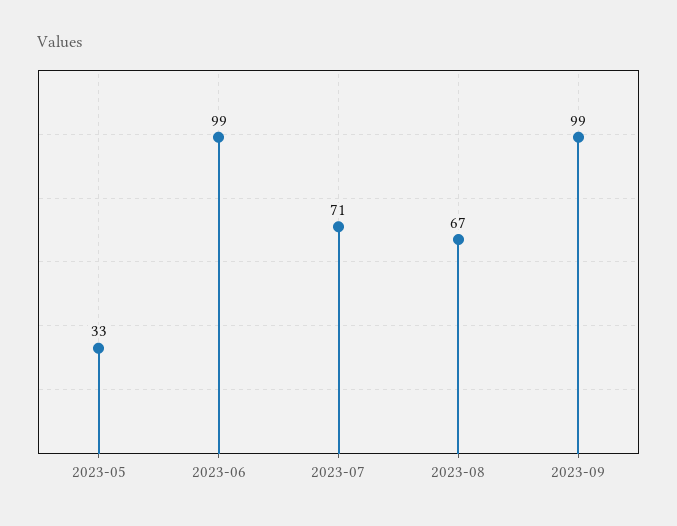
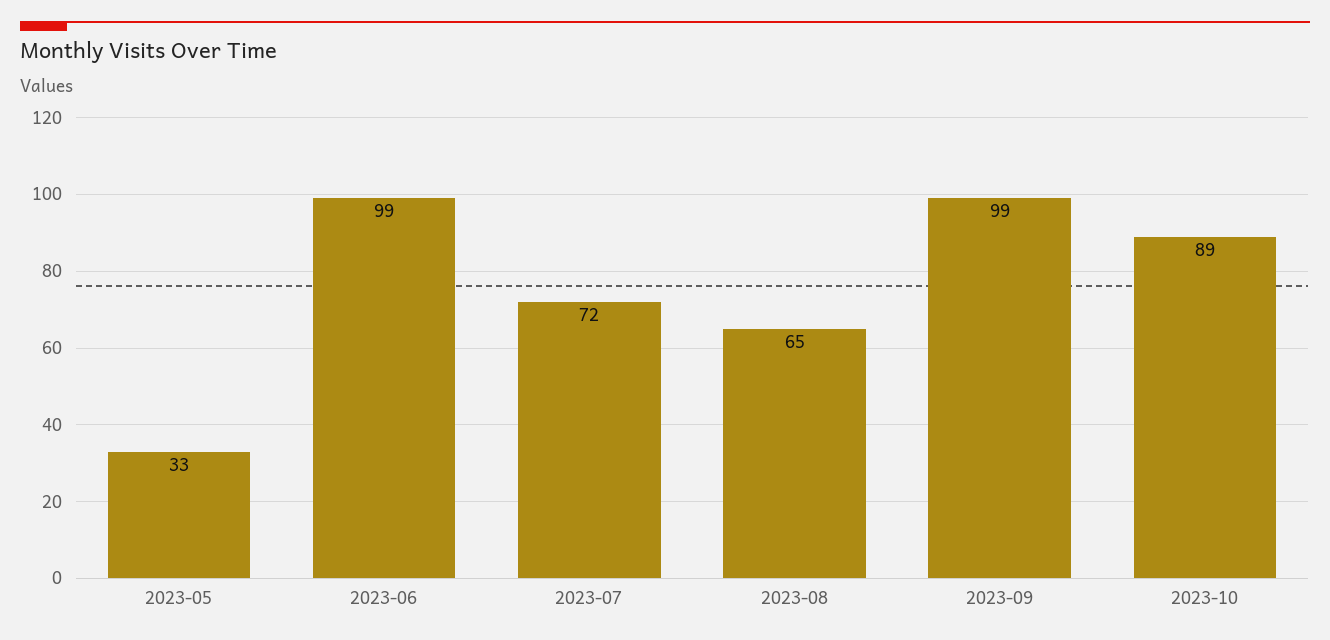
2023-07: 71 -> 72
2023-08: 67 -> 65
2023-10: none -> 89

